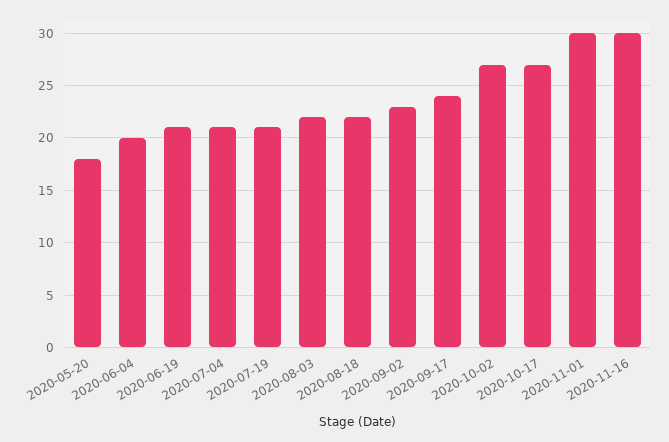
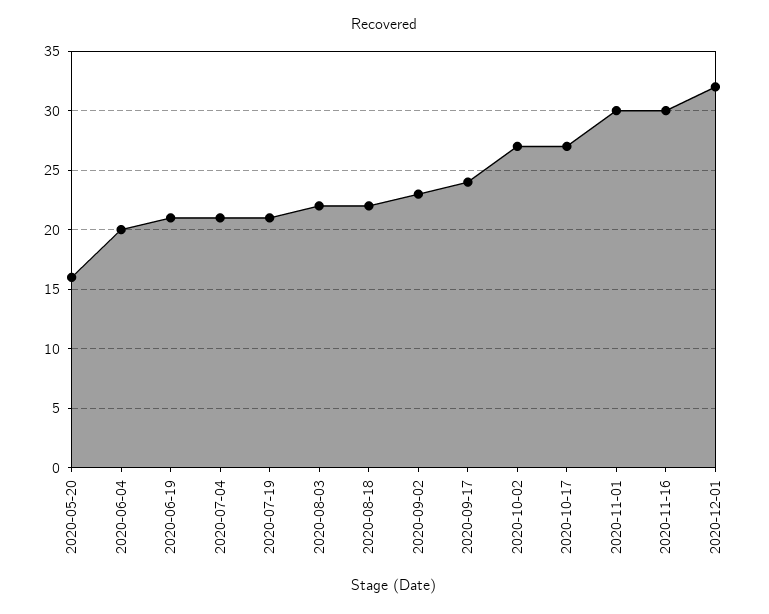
2020-05-20: 18 -> 16
2020-12-01: none -> 32

